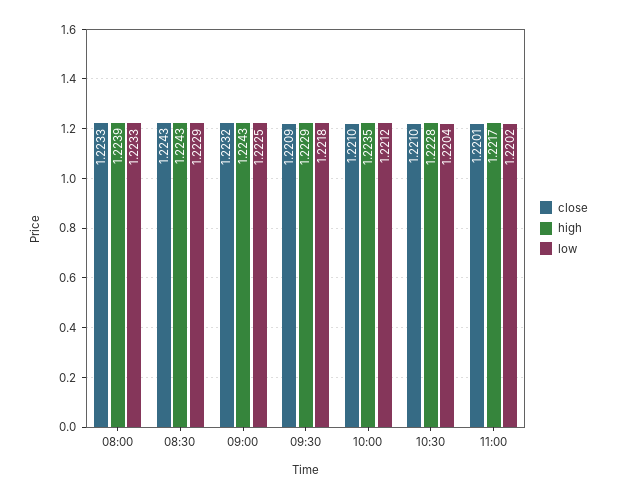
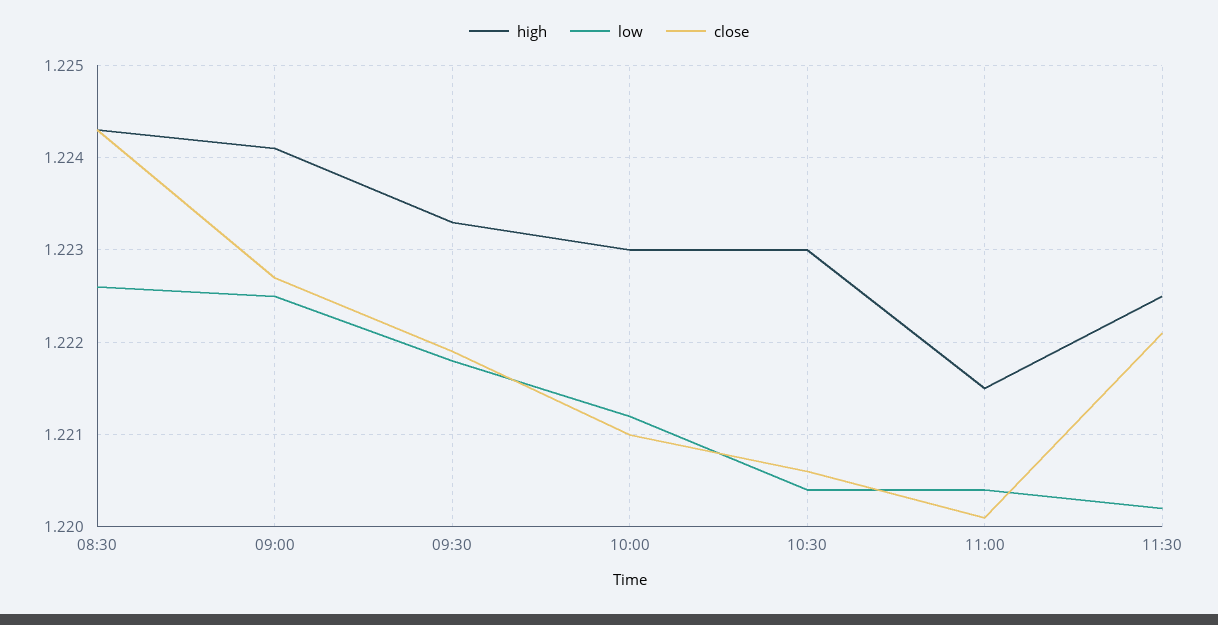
close, 08:00: 1.2233 -> none
high, 08:00: 1.2239 -> none
low, 08:00: 1.2233 -> none
low, 08:30: 1.2229 -> 1.2226
close, 09:00: 1.2232 -> 1.2227
high, 09:00: 1.2243 -> 1.2241
close, 09:30: 1.2209 -> 1.2219
high, 09:30: 1.2229 -> 1.2233
high, 10:00: 1.2235 -> 1.223
close, 10:30: 1.221 -> 1.2206
high, 10:30: 1.2228 -> 1.223
high, 11:00: 1.2217 -> 1.2215
low, 11:00: 1.2202 -> 1.2204
high, 11:30: none -> 1.2225
low, 11:30: none -> 1.2202
close, 11:30: none -> 1.2221

